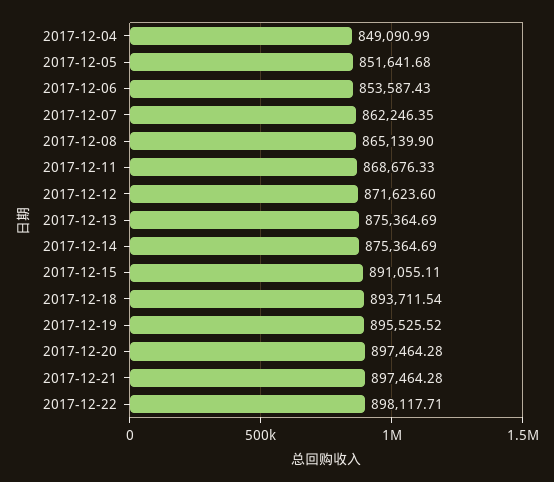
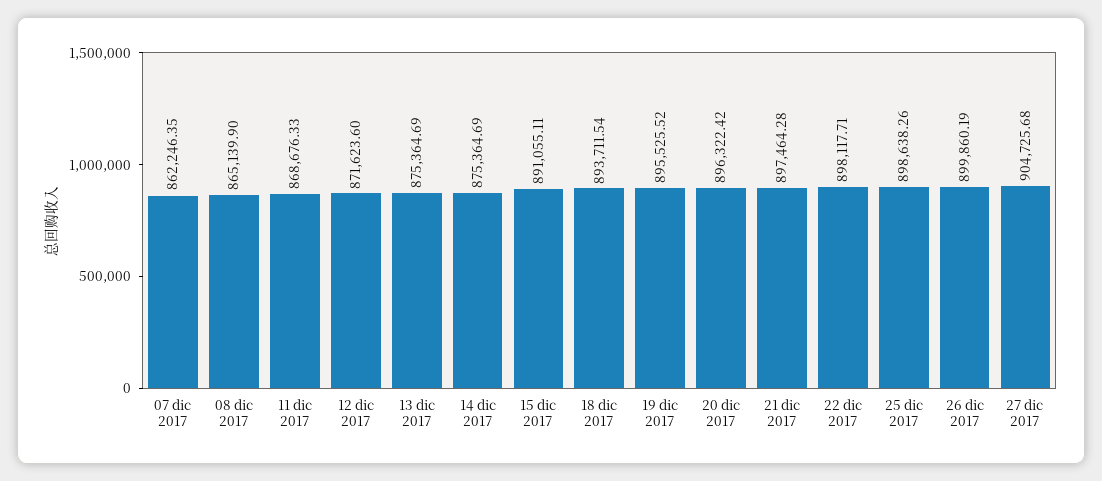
2017-12-04: 849090.99 -> none
2017-12-05: 851641.68 -> none
2017-12-06: 853587.43 -> none
2017-12-20: 897464.28 -> 896322.42
25 dic 2017: none -> 898638.26
26 dic 2017: none -> 899860.19
27 dic 2017: none -> 904725.68

